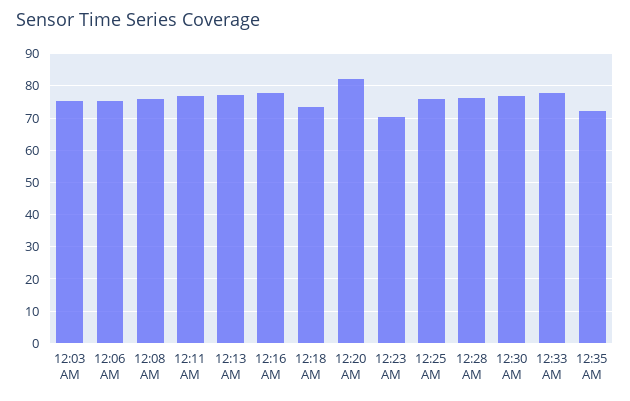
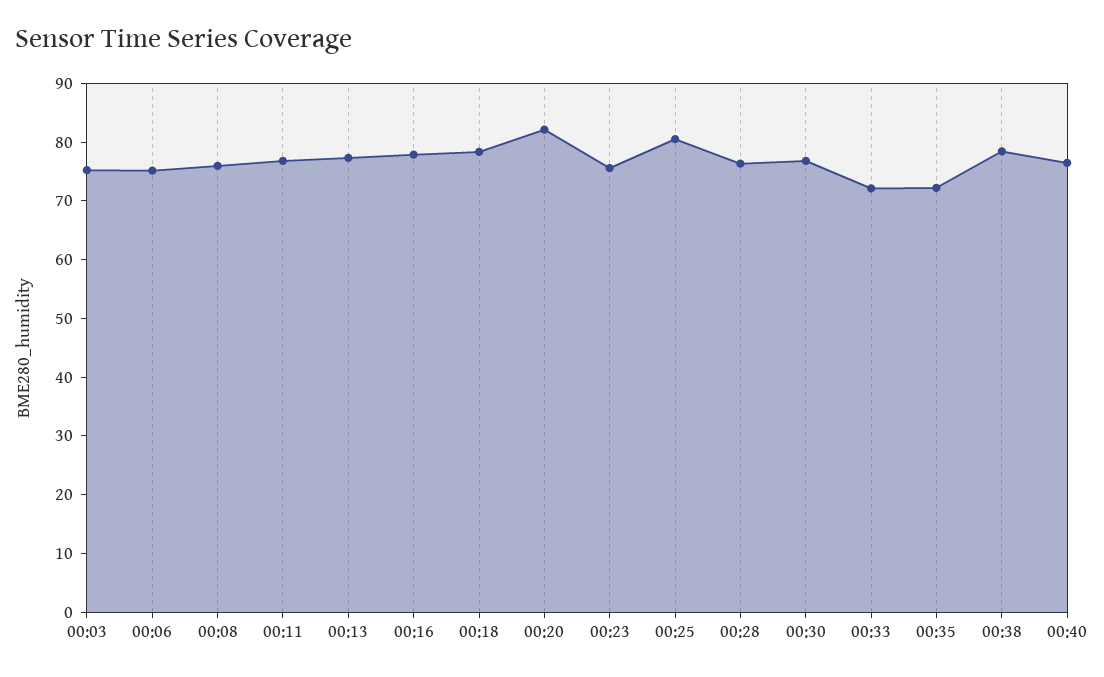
12:18 AM: 74 -> 78
12:23 AM: 70 -> 76
12:25 AM: 76 -> 80
12:33 AM: 78 -> 72
00:38: none -> 78
00:40: none -> 76

